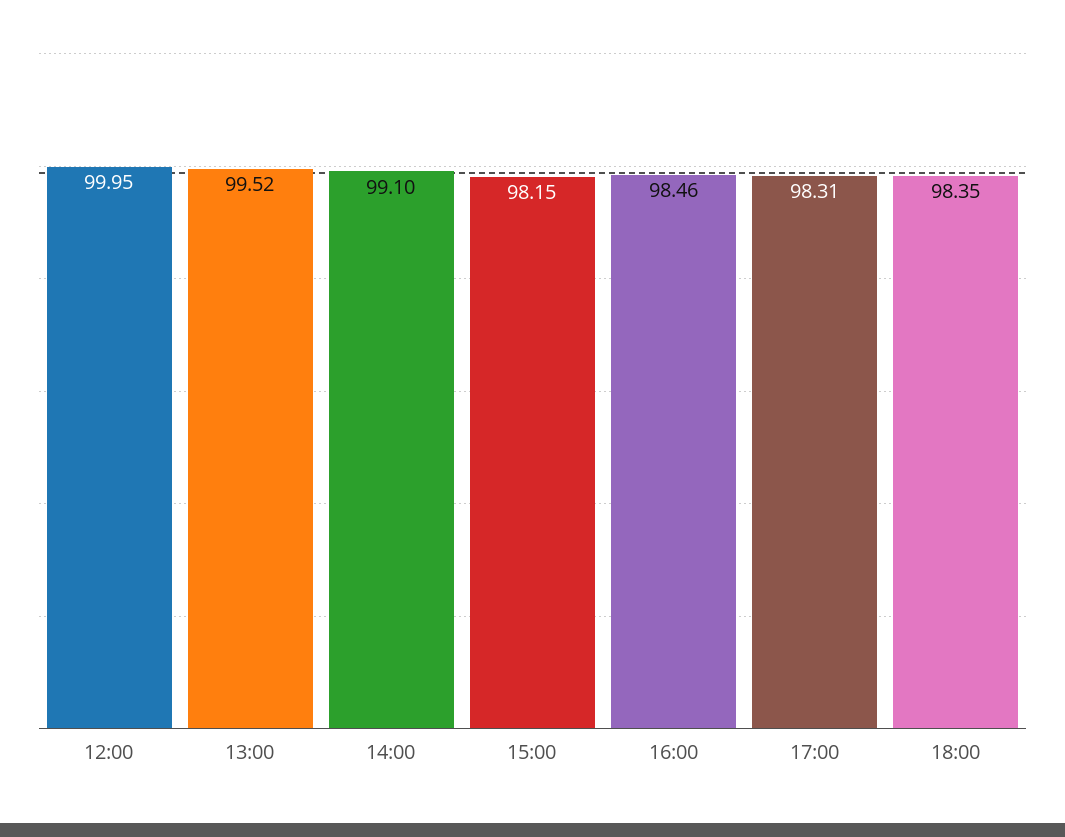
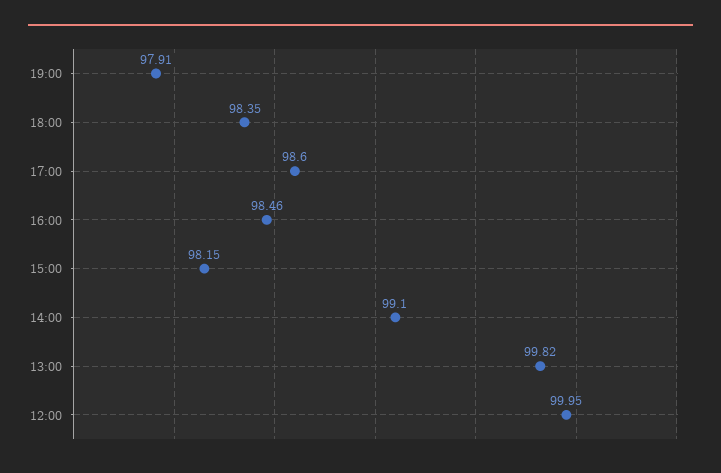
13:00: 99.52 -> 99.82
17:00: 98.31 -> 98.6
19:00: none -> 97.91

